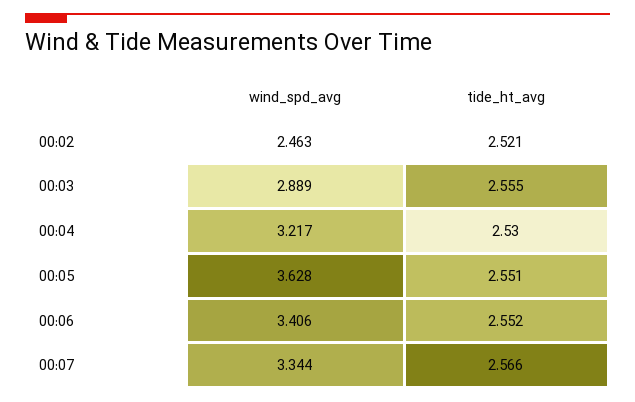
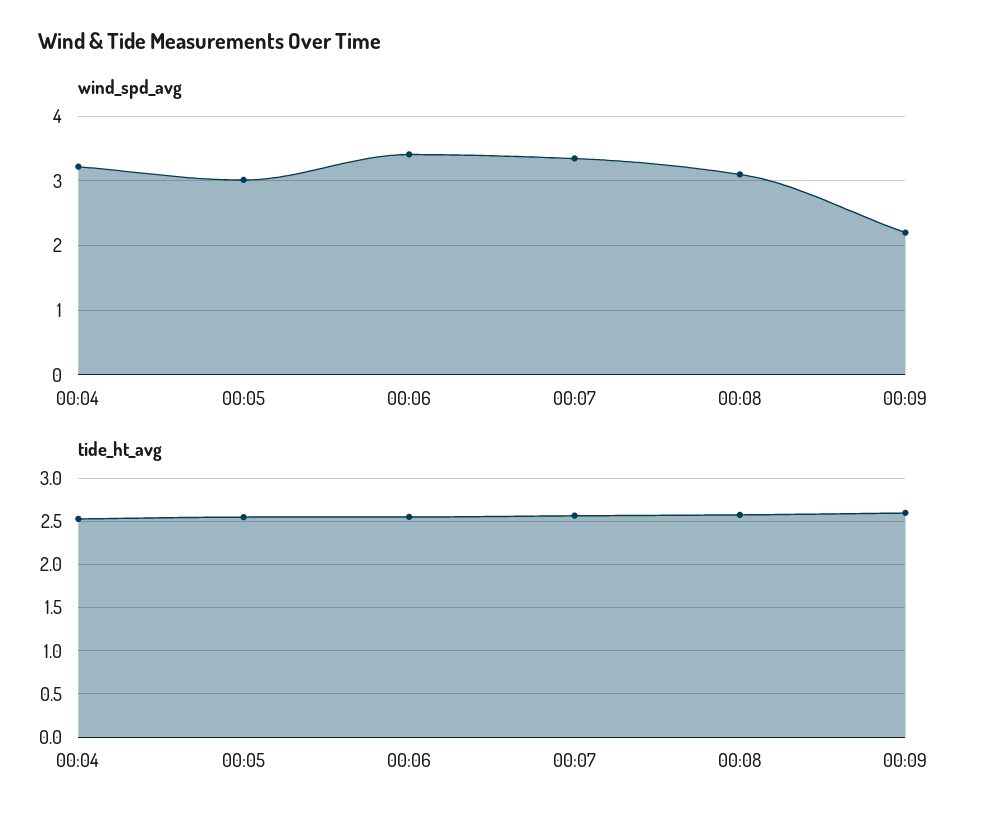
wind_spd_avg, 00:02: 2.463 -> none
tide_ht_avg, 00:02: 2.521 -> none
wind_spd_avg, 00:03: 2.889 -> none
tide_ht_avg, 00:03: 2.555 -> none
wind_spd_avg, 00:05: 3.628 -> 3
wind_spd_avg, 00:08: none -> 3.1
wind_spd_avg, 00:09: none -> 2.2
tide_ht_avg, 00:08: none -> 2.6
tide_ht_avg, 00:09: none -> 2.6

